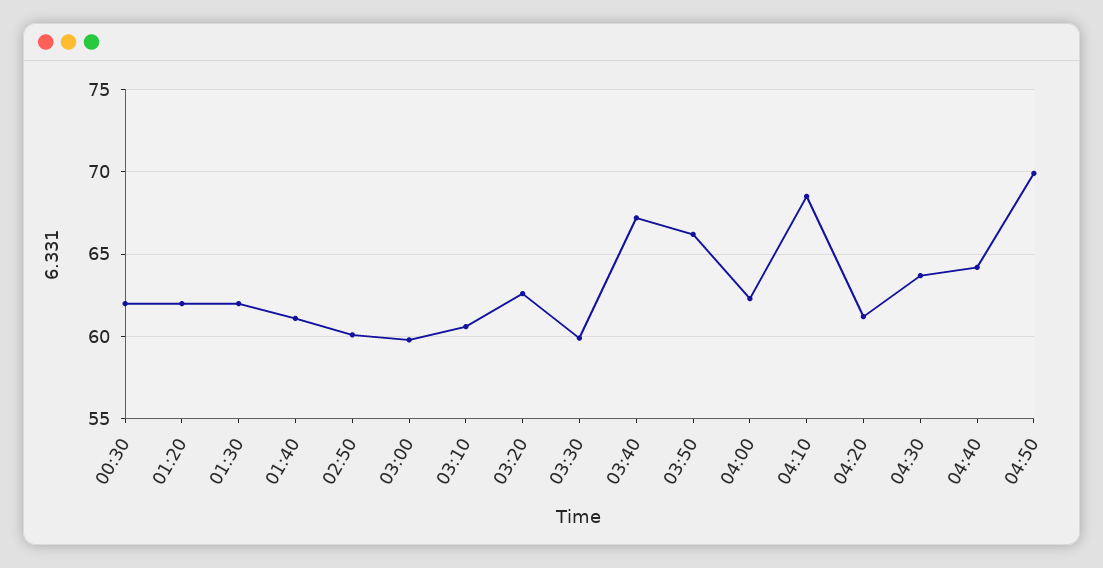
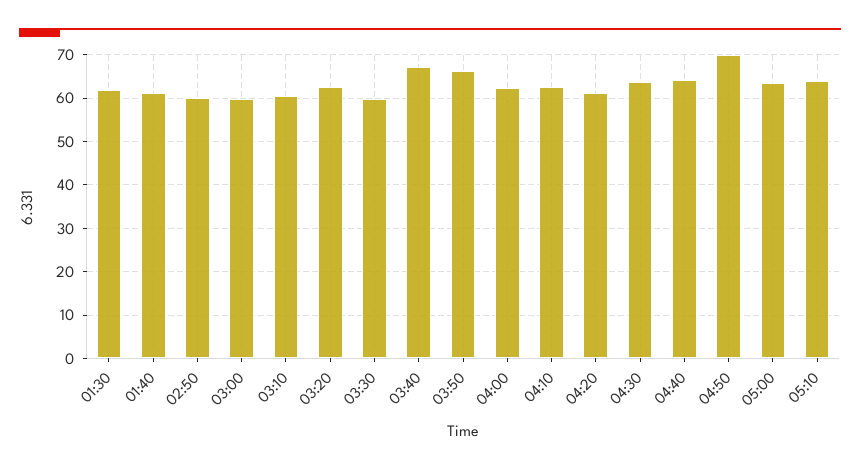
00:30: 62 -> none
01:20: 62 -> none
04:10: 68.5 -> 62
05:00: none -> 64
05:10: none -> 64

